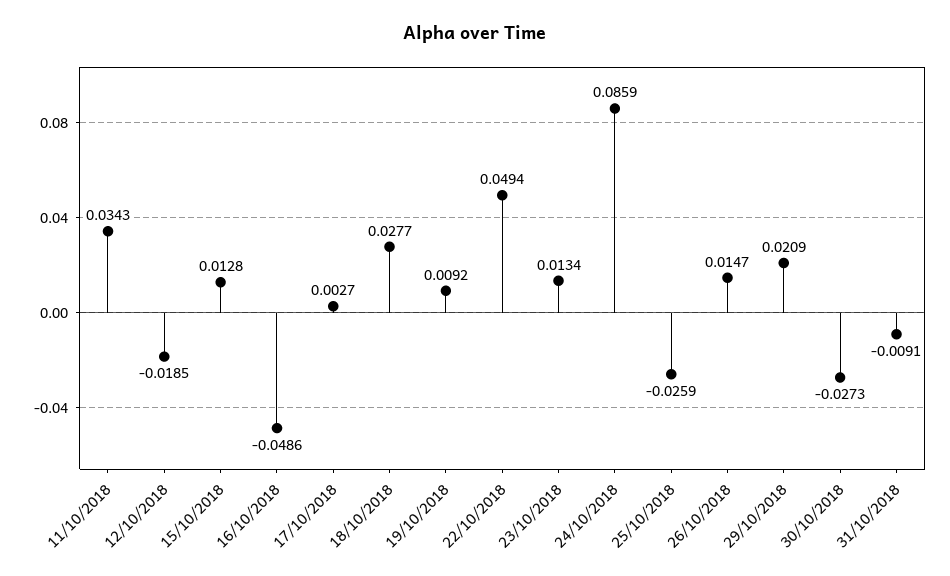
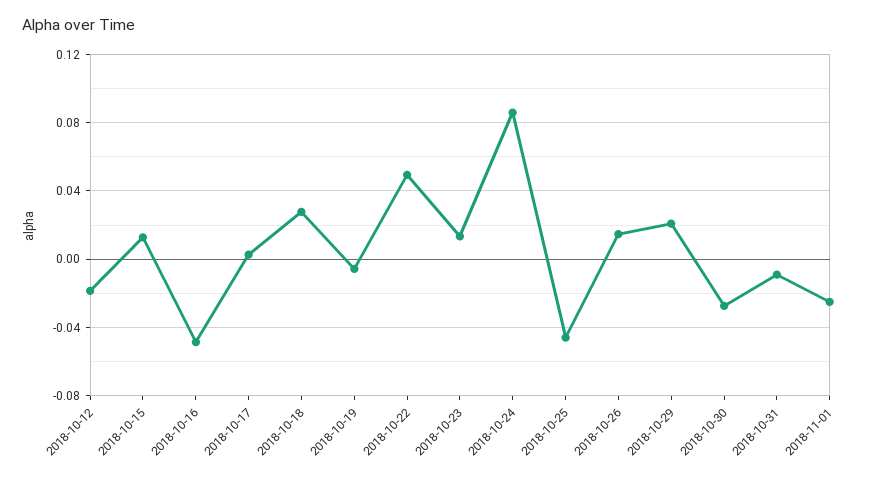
11/10/2018: 0.0343 -> none
19/10/2018: 0.0092 -> -0.005
25/10/2018: -0.0259 -> -0.045
2018-11-01: none -> -0.025

